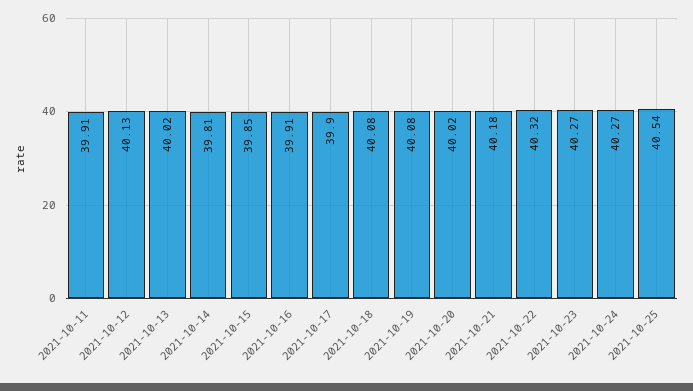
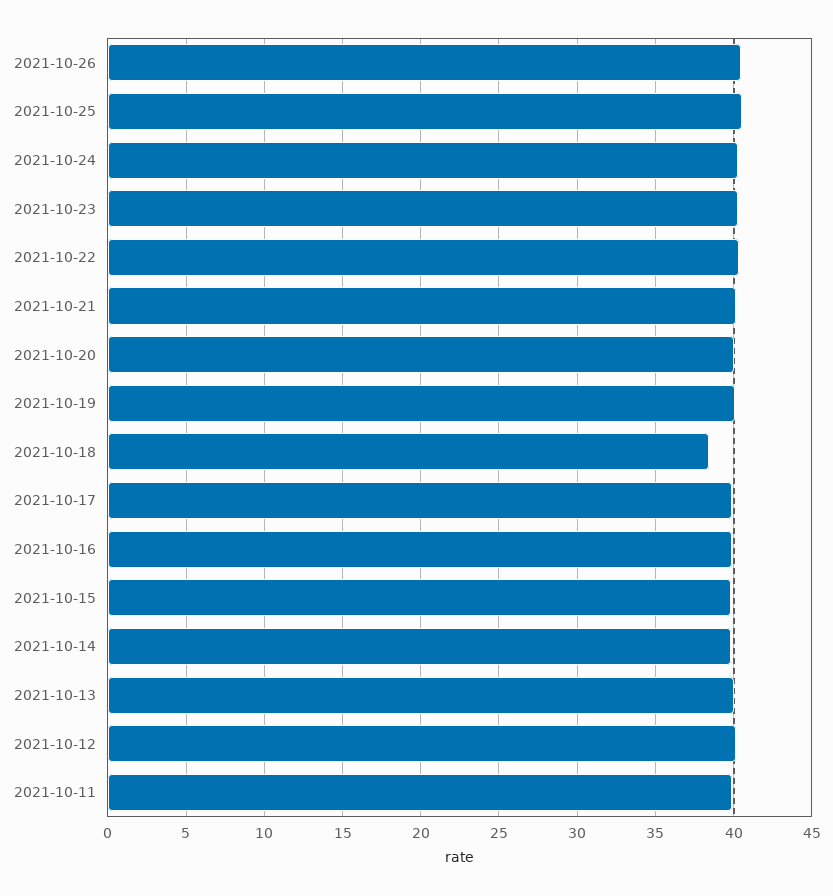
2021-10-18: 40.08 -> 38.5
2021-10-26: none -> 40.5

